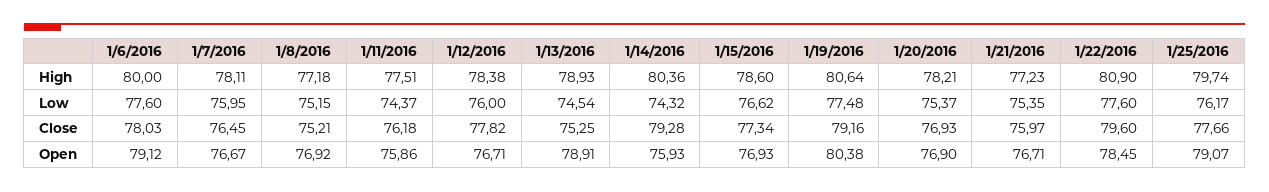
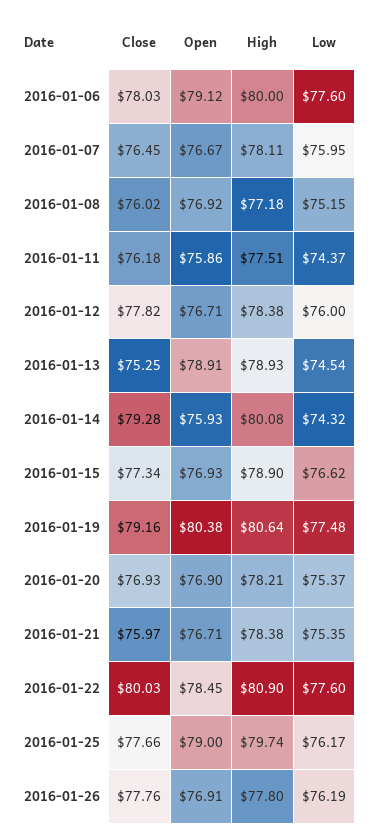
1/14/2016, High: 80.36 -> 80.08
1/15/2016, High: 78.6 -> 78.9
1/21/2016, High: 77.23 -> 78.38
1/8/2016, Close: 75.21 -> 76.02
1/22/2016, Close: 79.6 -> 80.03
1/25/2016, Open: 79.07 -> 79
2016-01-26, Close: none -> 77.76
2016-01-26, Open: none -> 76.91
2016-01-26, High: none -> 77.8
2016-01-26, Low: none -> 76.19

